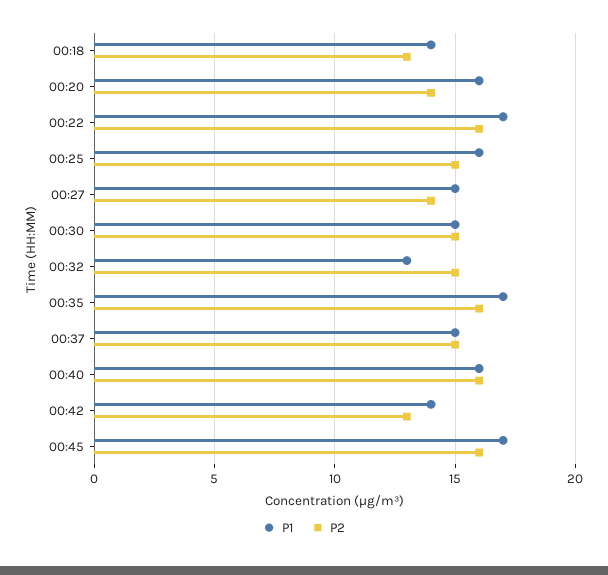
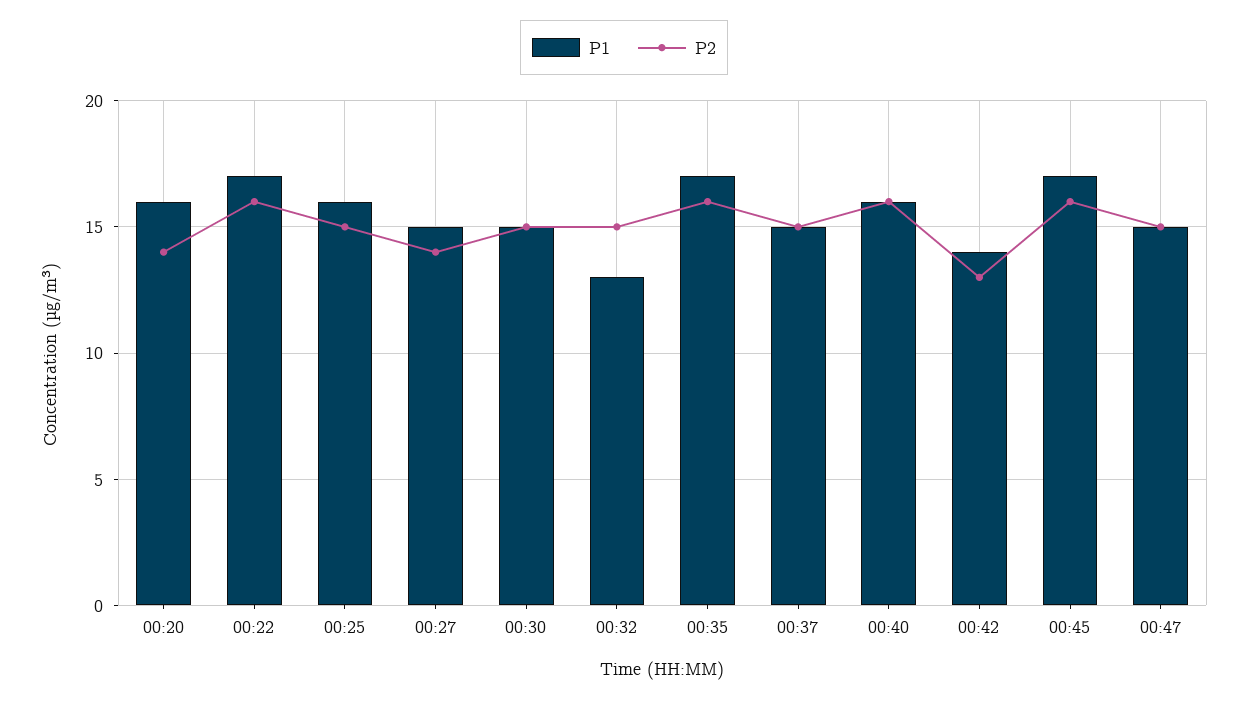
P1, 00:18: 14 -> none
P2, 00:18: 13 -> none
P1, 00:47: none -> 15
P2, 00:47: none -> 15

